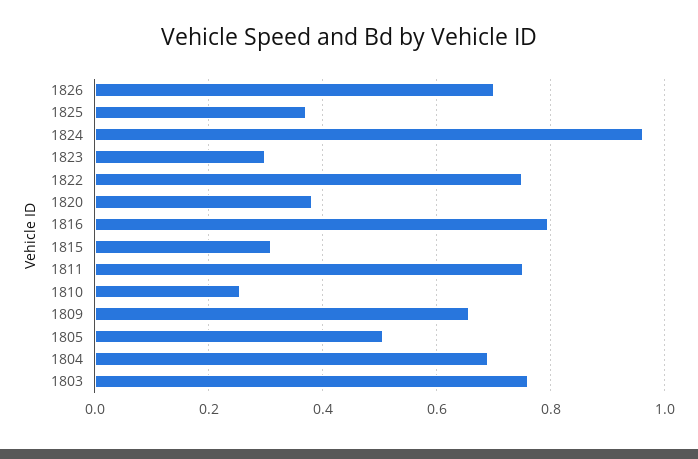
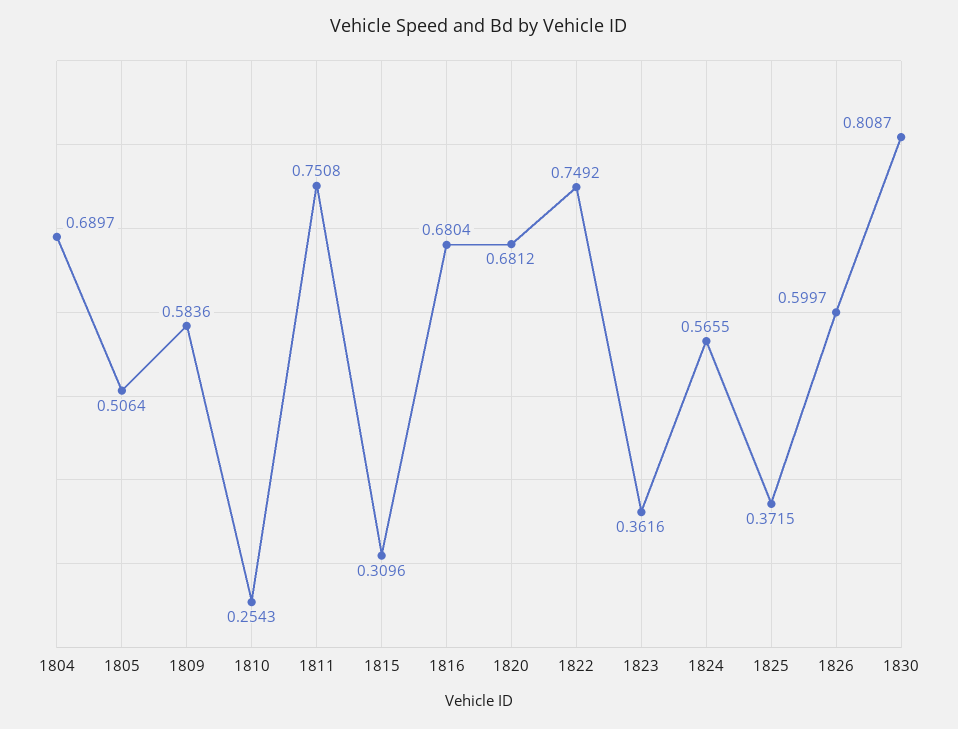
1826: 0.7 -> 0.5997
1824: 0.96 -> 0.5655
1823: 0.3 -> 0.3616
1820: 0.38 -> 0.6812
1816: 0.8 -> 0.6804
1809: 0.66 -> 0.5836
1803: 0.76 -> none
1830: none -> 0.8087

